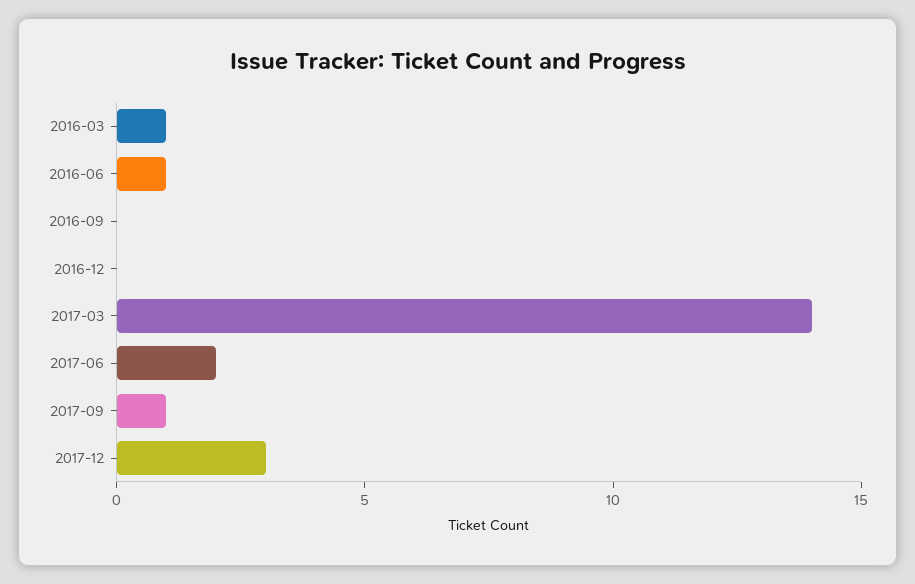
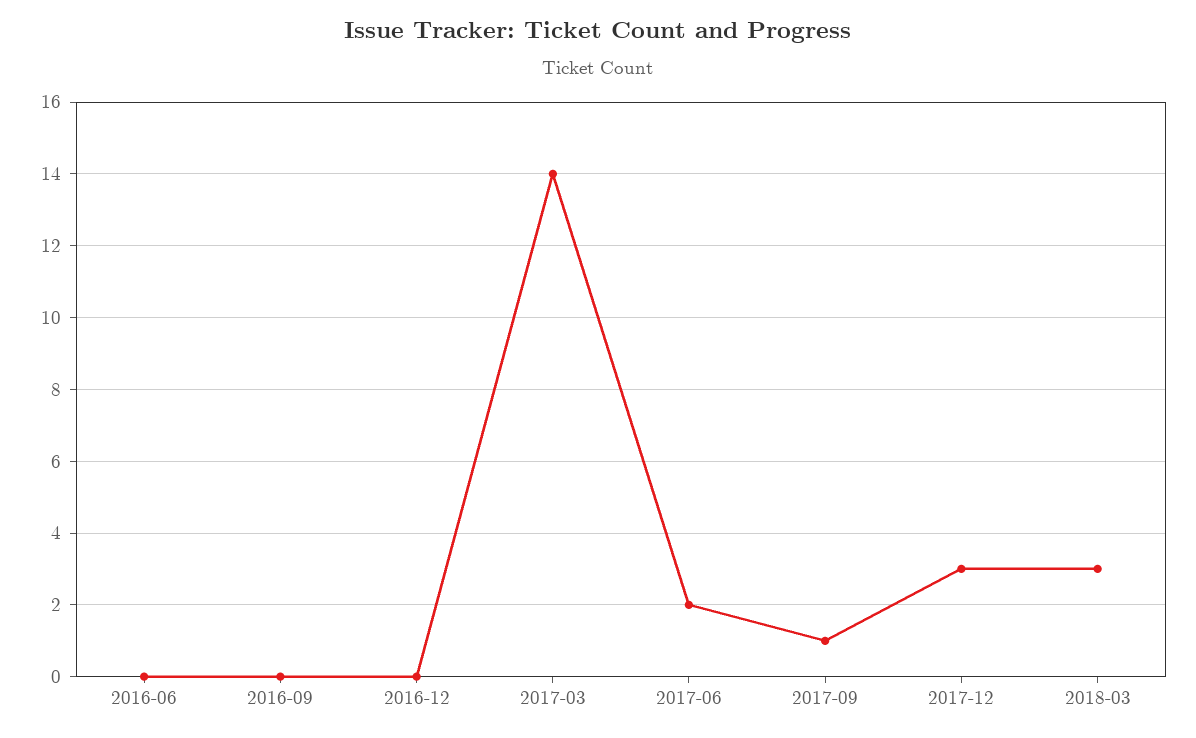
2016-03: 1 -> none
2016-06: 1 -> 0
2018-03: none -> 3

